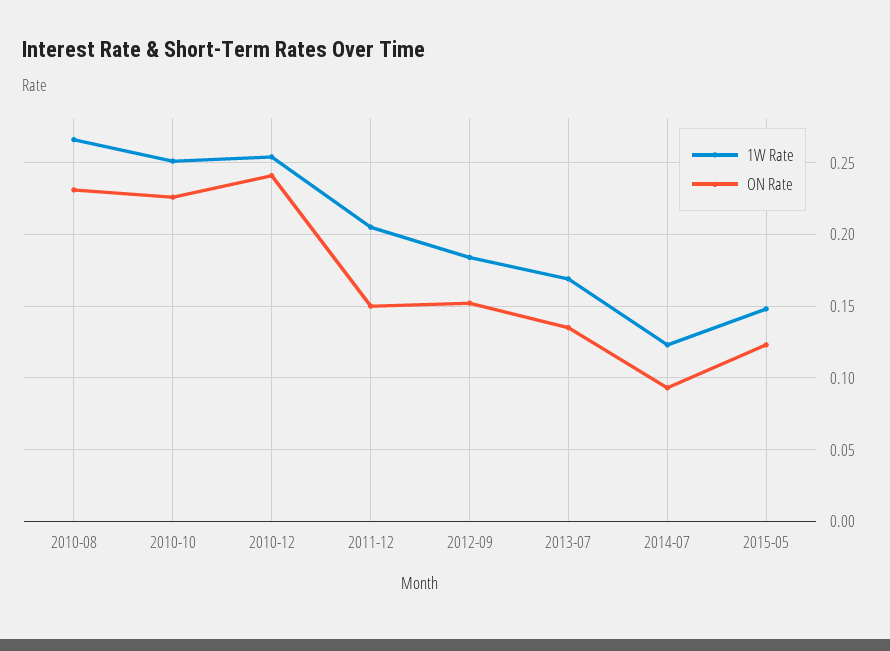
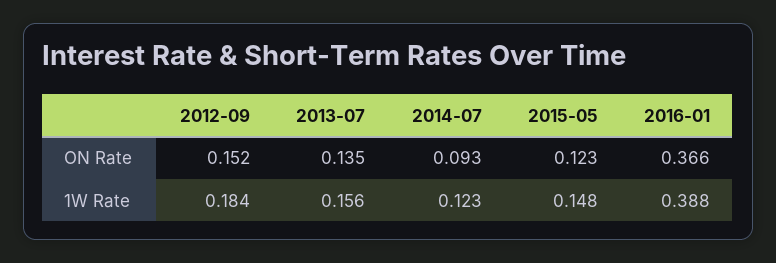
1W Rate, 2010-08: 0.265 -> none
ON Rate, 2010-08: 0.23 -> none
1W Rate, 2010-10: 0.25 -> none
ON Rate, 2010-10: 0.225 -> none
1W Rate, 2010-12: 0.255 -> none
ON Rate, 2010-12: 0.24 -> none
1W Rate, 2011-12: 0.205 -> none
ON Rate, 2011-12: 0.15 -> none
1W Rate, 2013-07: 0.17 -> 0.156
ON Rate, 2016-01: none -> 0.366
1W Rate, 2016-01: none -> 0.388

